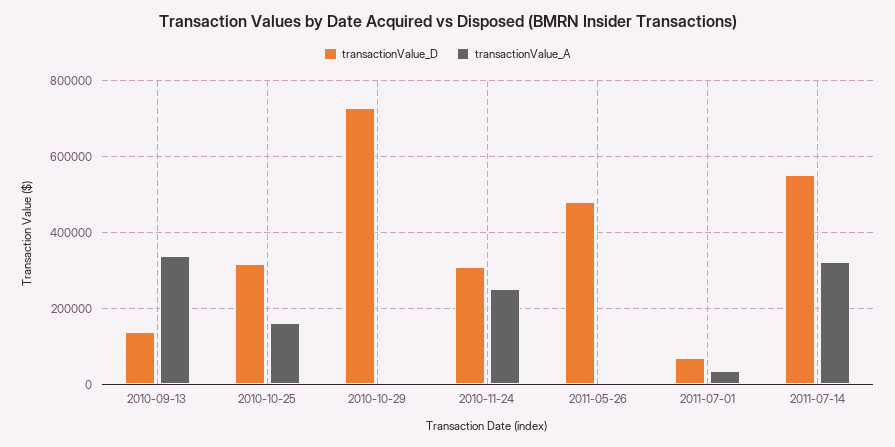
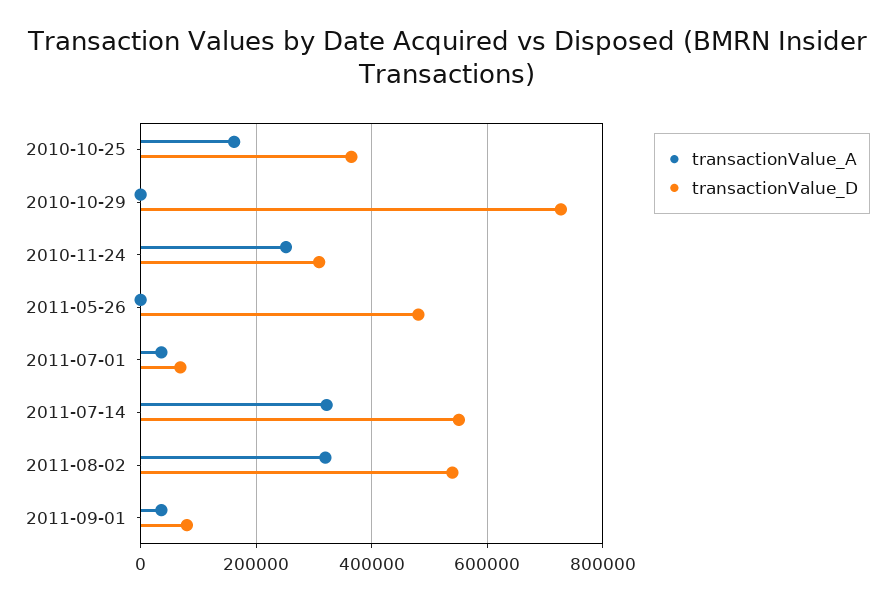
transactionValue_D, 2010-09-13: 140000 -> none
transactionValue_A, 2010-09-13: 340000 -> none
transactionValue_D, 2010-10-25: 320000 -> 360000
transactionValue_A, 2011-08-02: none -> 320000
transactionValue_D, 2011-08-02: none -> 540000
transactionValue_A, 2011-09-01: none -> 40000
transactionValue_D, 2011-09-01: none -> 80000

